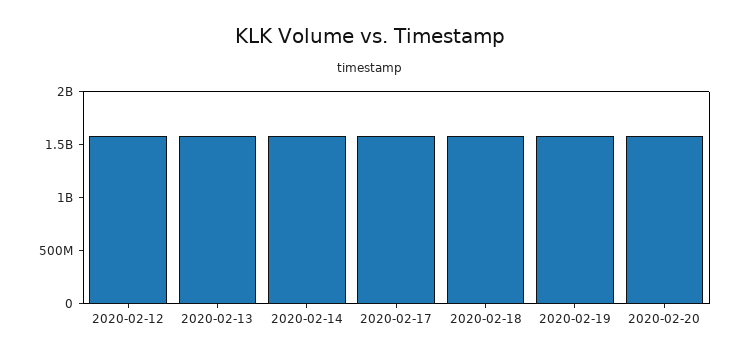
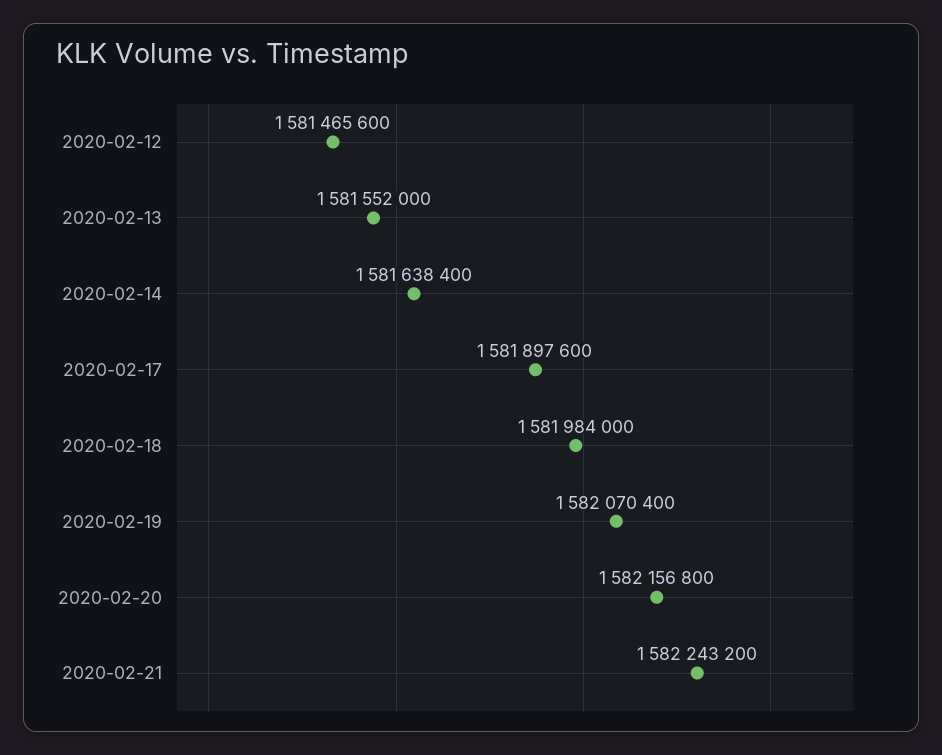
2020-02-21: none -> 1582243200

